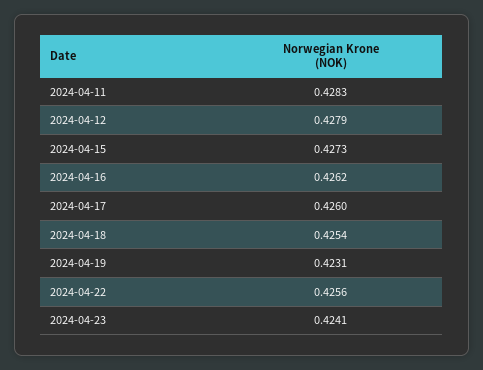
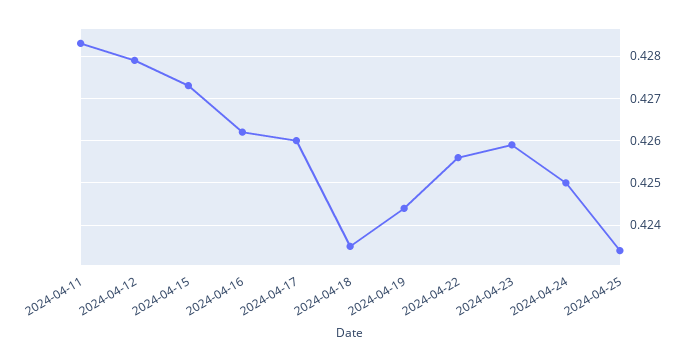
2024-04-18: 0.4254 -> 0.4235
2024-04-19: 0.4231 -> 0.4245
2024-04-23: 0.4241 -> 0.426
2024-04-24: none -> 0.425
2024-04-25: none -> 0.4235

